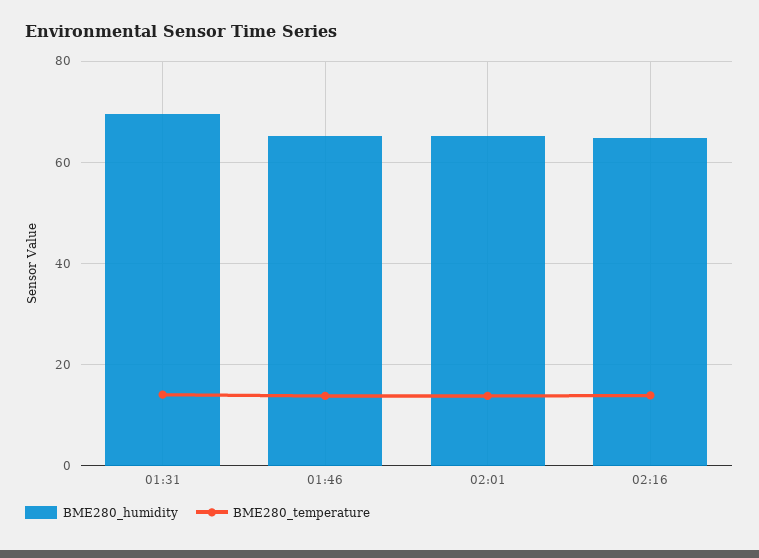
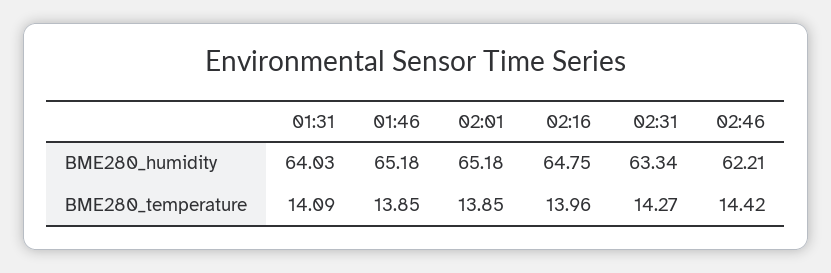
BME280_humidity, 01:31: 70 -> 64.03
BME280_humidity, 02:31: none -> 63.34
BME280_humidity, 02:46: none -> 62.21
BME280_temperature, 02:31: none -> 14.27
BME280_temperature, 02:46: none -> 14.42

